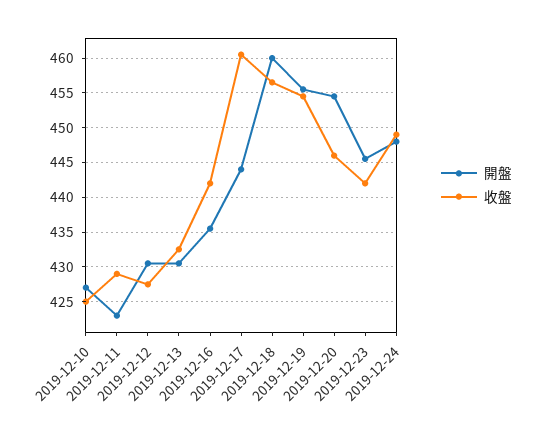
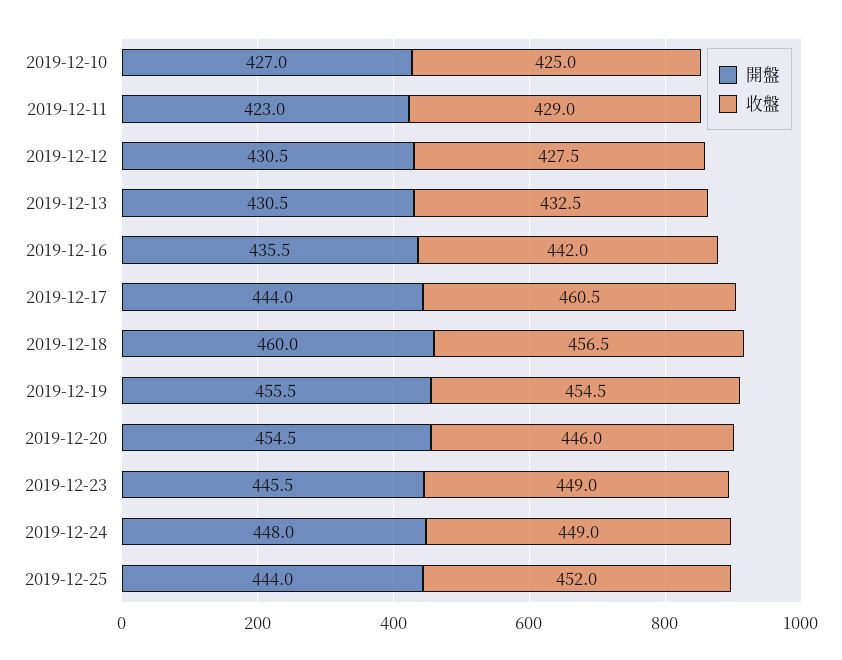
收盤, 2019-12-23: 442 -> 449
開盤, 2019-12-25: none -> 444
收盤, 2019-12-25: none -> 452

